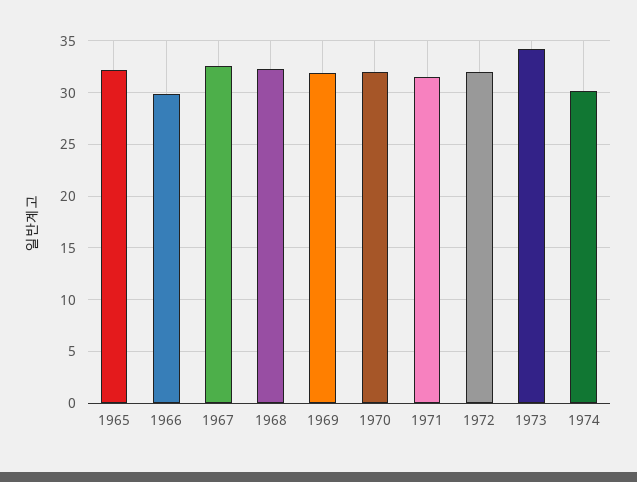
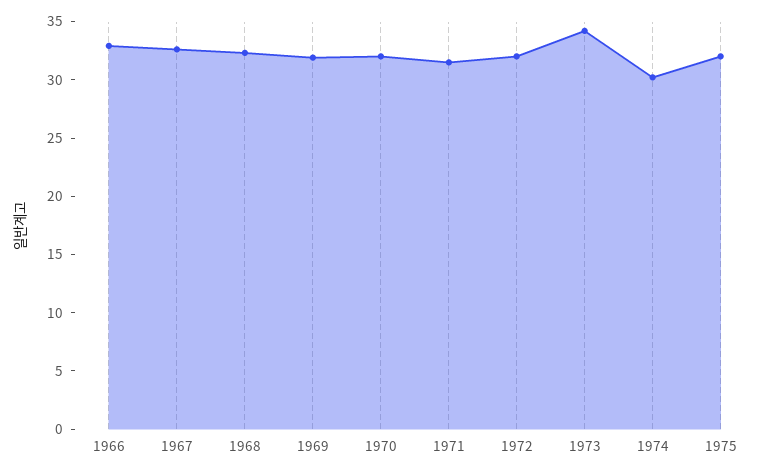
1965: 32 -> none
1966: 30 -> 33
1975: none -> 32

